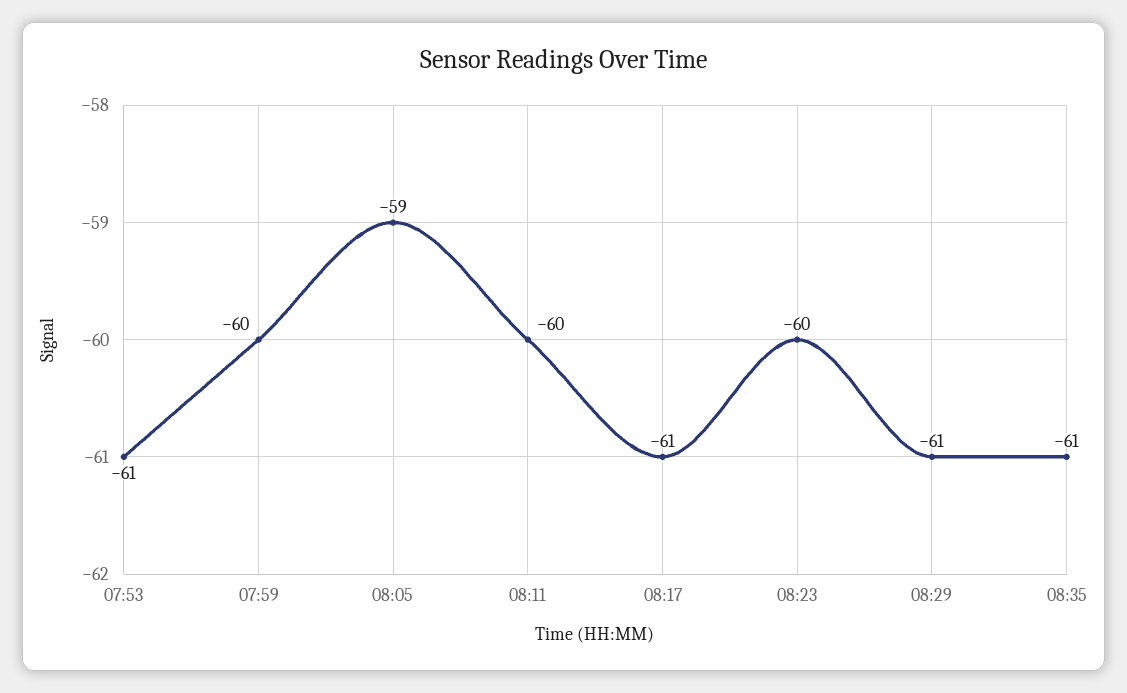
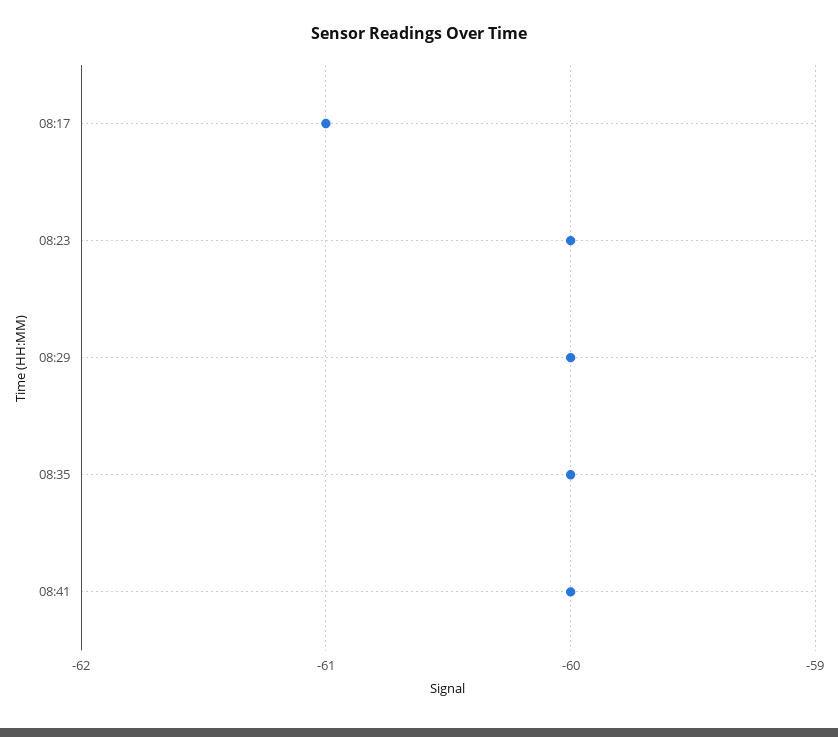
07:53: -61 -> none
07:59: -60 -> none
08:05: -59 -> none
08:11: -60 -> none
08:29: -61 -> -60
08:35: -61 -> -60
08:41: none -> -60

